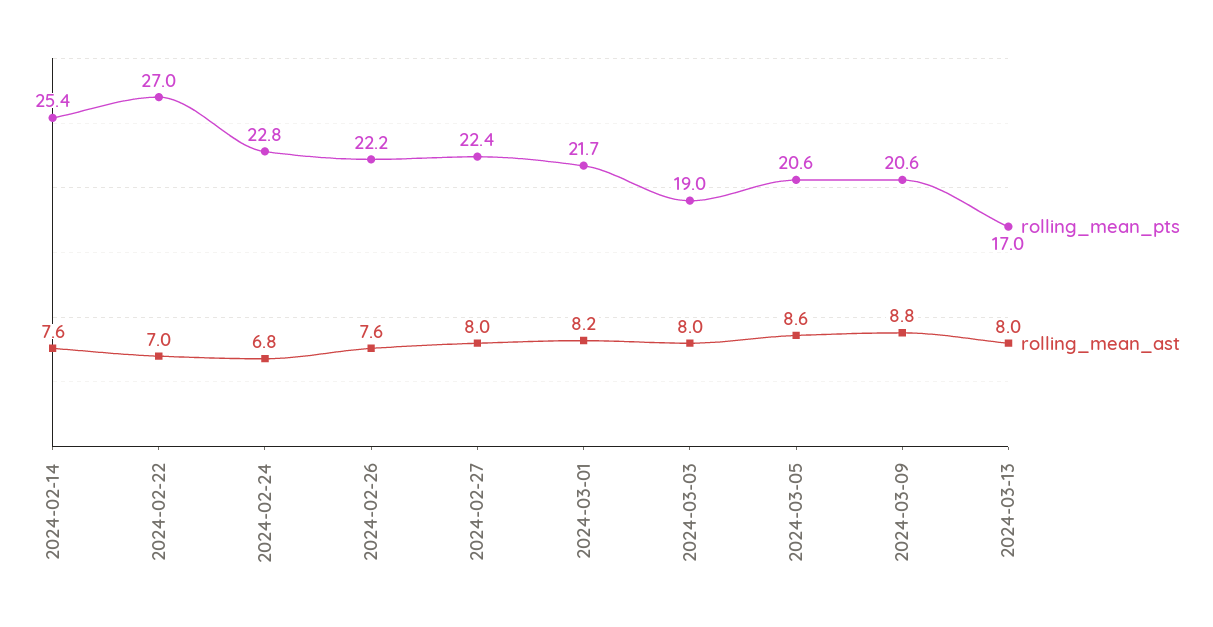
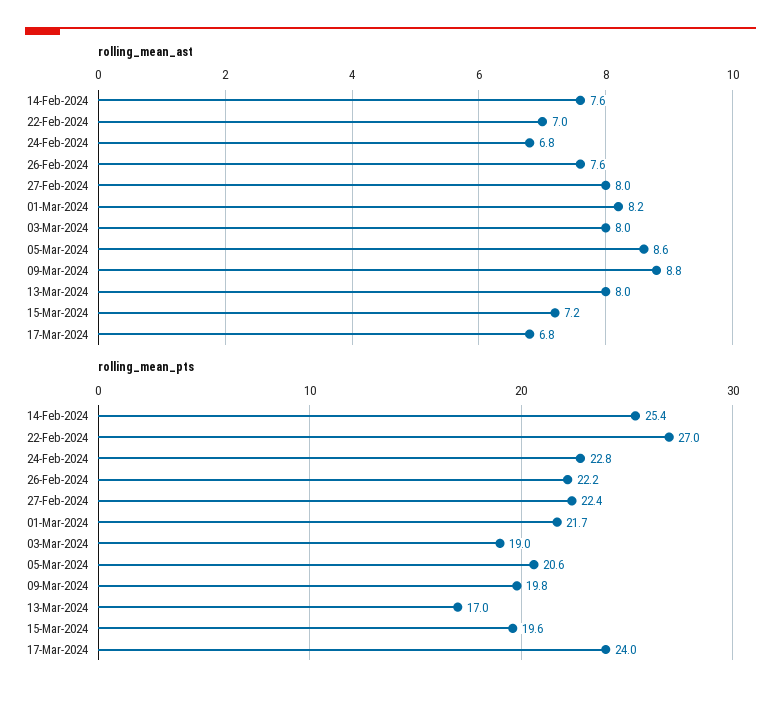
rolling_mean_pts, 2024-03-09: 20.6 -> 19.8
rolling_mean_ast, 15-Mar-2024: none -> 7.2
rolling_mean_ast, 17-Mar-2024: none -> 6.8
rolling_mean_pts, 15-Mar-2024: none -> 19.6
rolling_mean_pts, 17-Mar-2024: none -> 24

